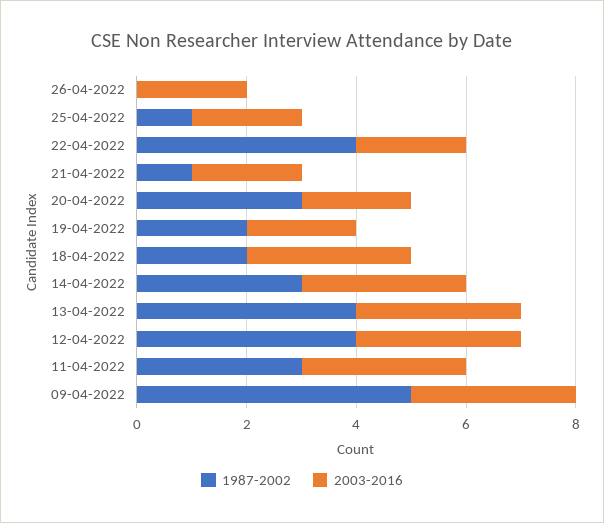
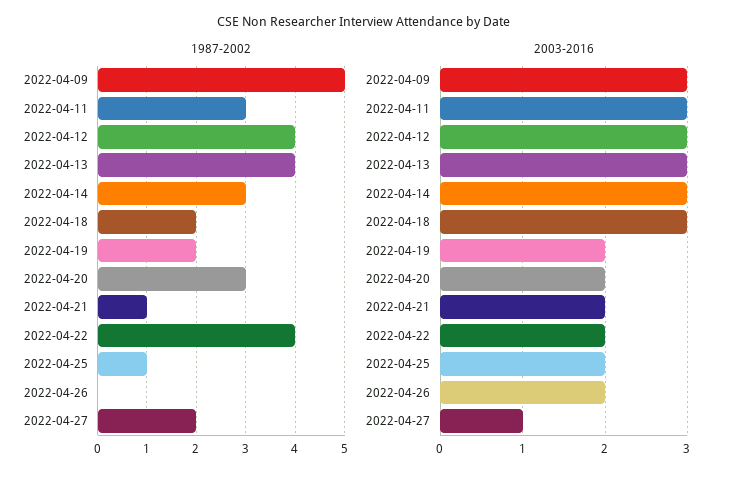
1987-2002, 2022-04-27: none -> 2
2003-2016, 2022-04-27: none -> 1

